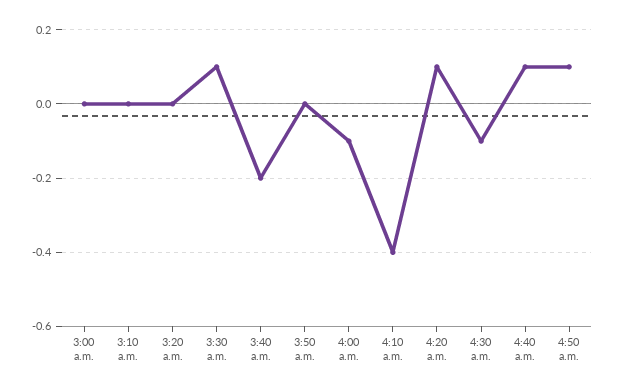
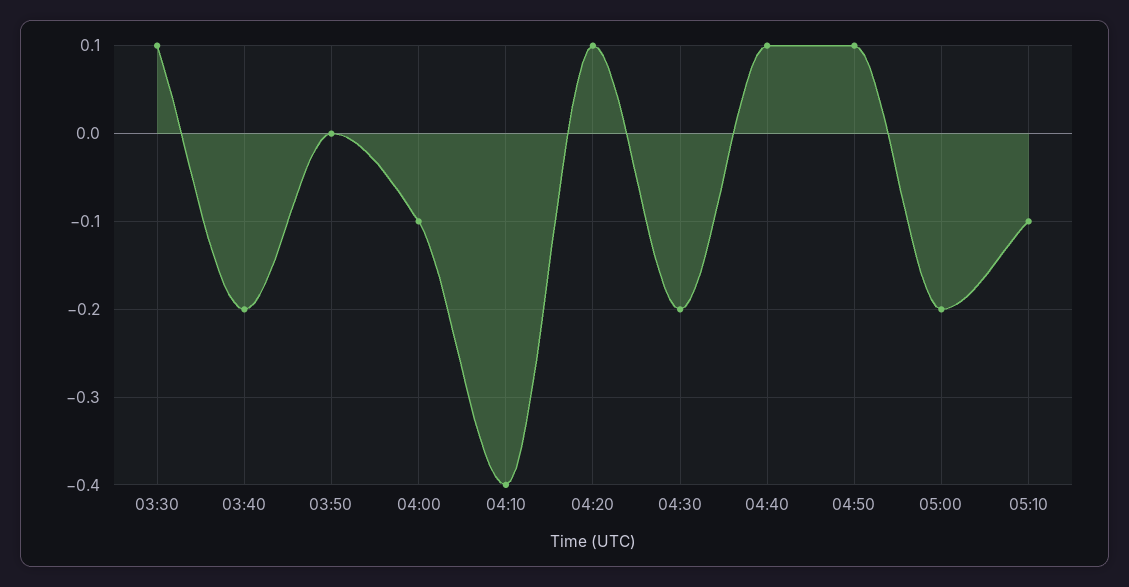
3:00 a.m.: 0 -> none
3:10 a.m.: 0 -> none
3:20 a.m.: 0 -> none
4:30 a.m.: -0.1 -> -0.2
05:00: none -> -0.2
05:10: none -> -0.1

